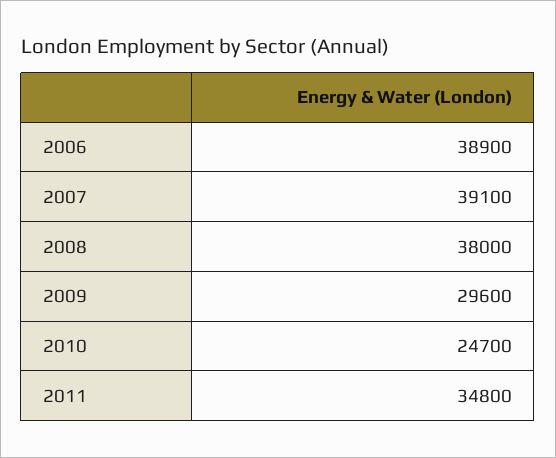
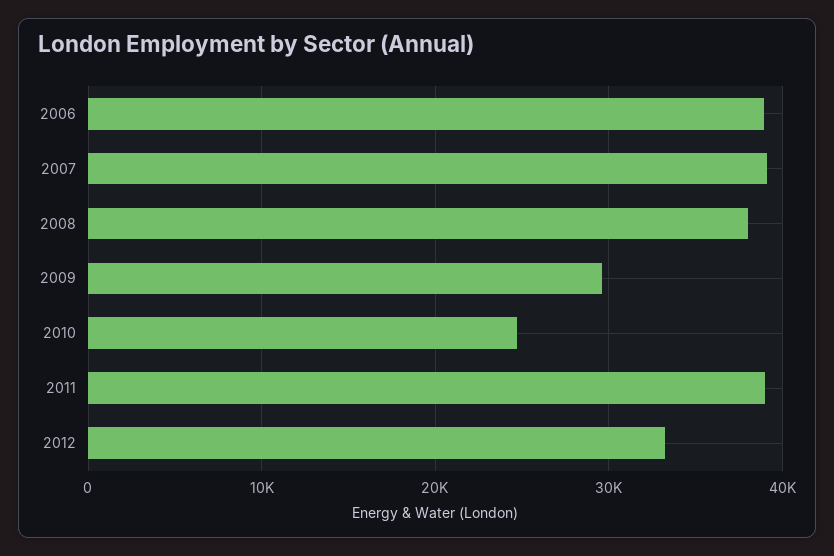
2011: 34800 -> 39000
2012: none -> 33000

